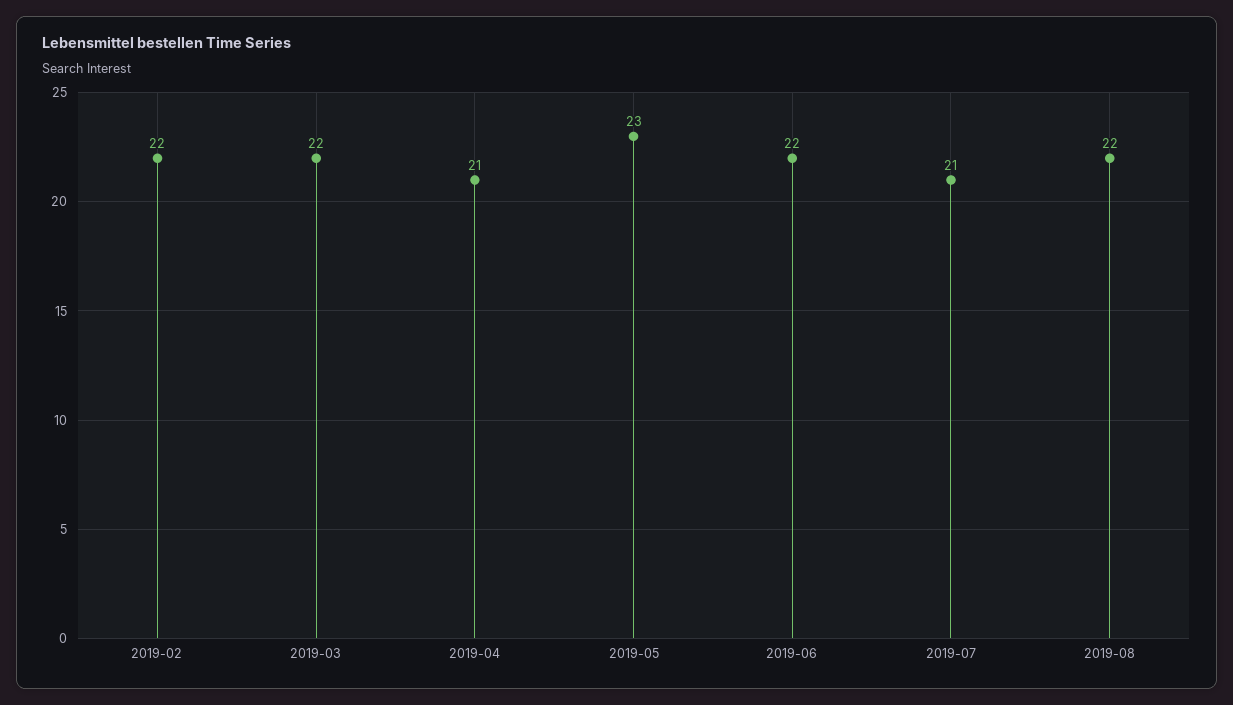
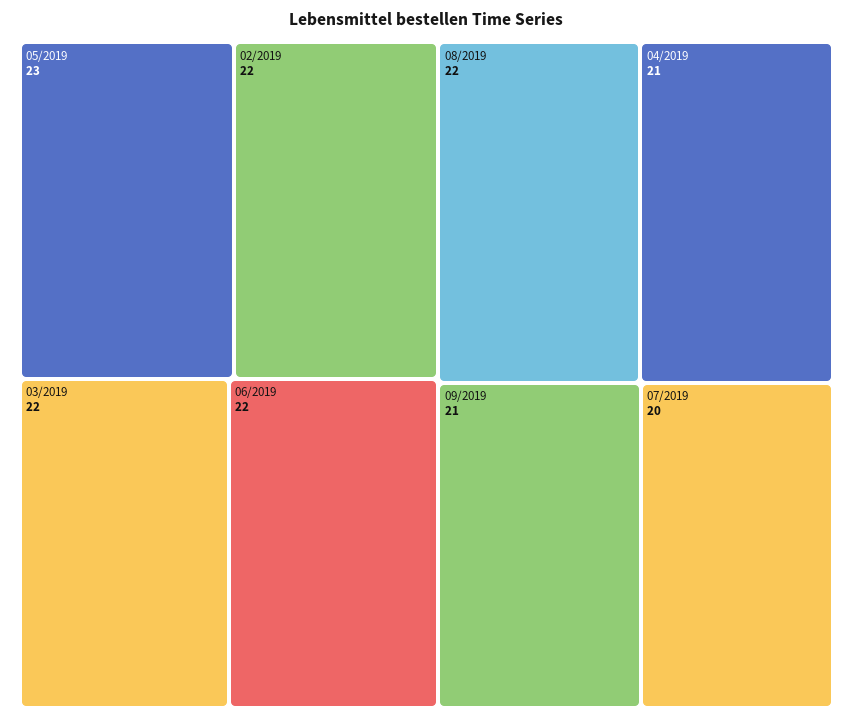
2019-07: 21 -> 20
09/2019: none -> 21

